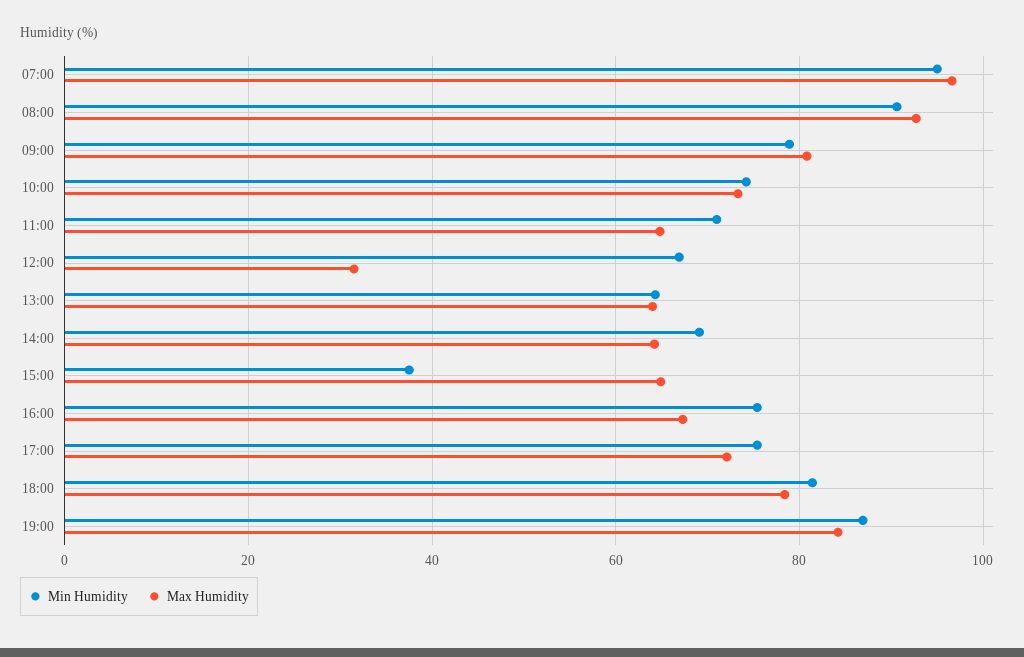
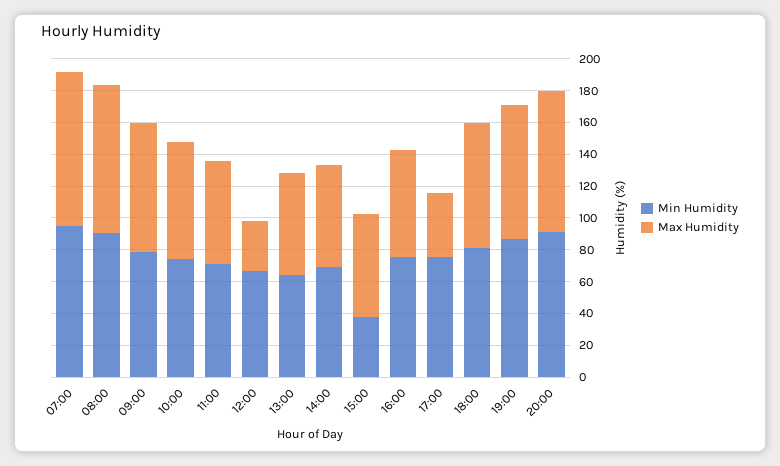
Max Humidity, 17:00: 72 -> 40
Min Humidity, 20:00: none -> 90
Max Humidity, 20:00: none -> 90

